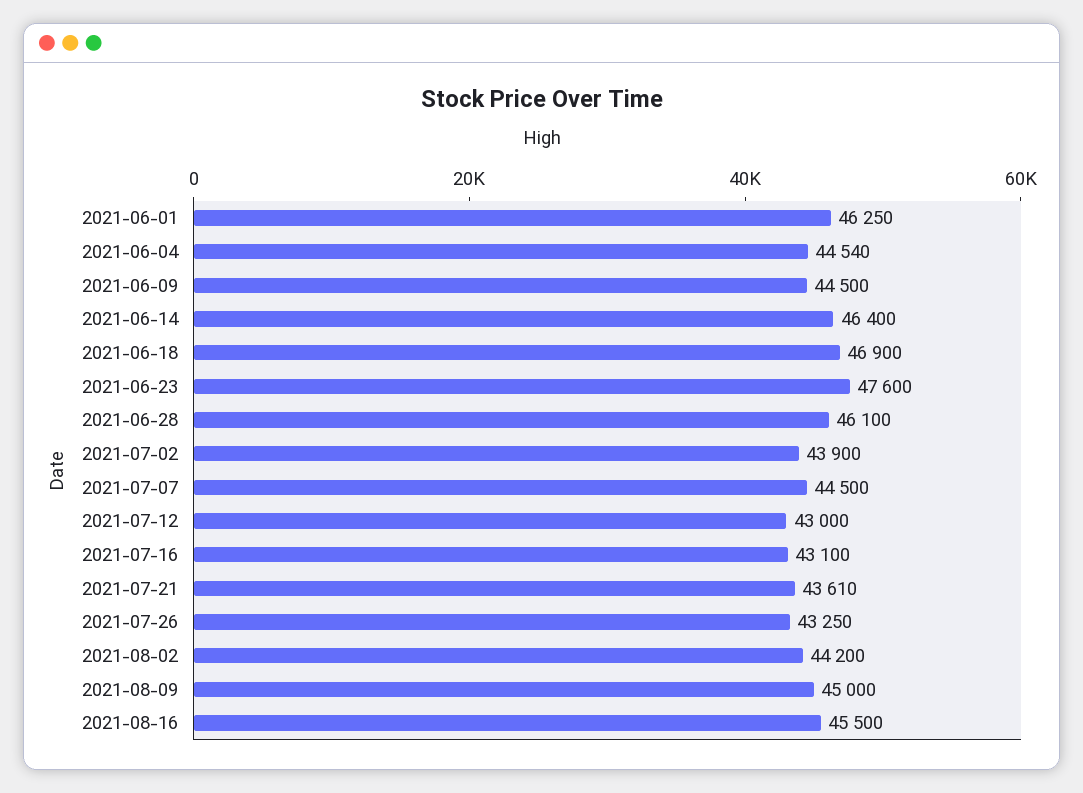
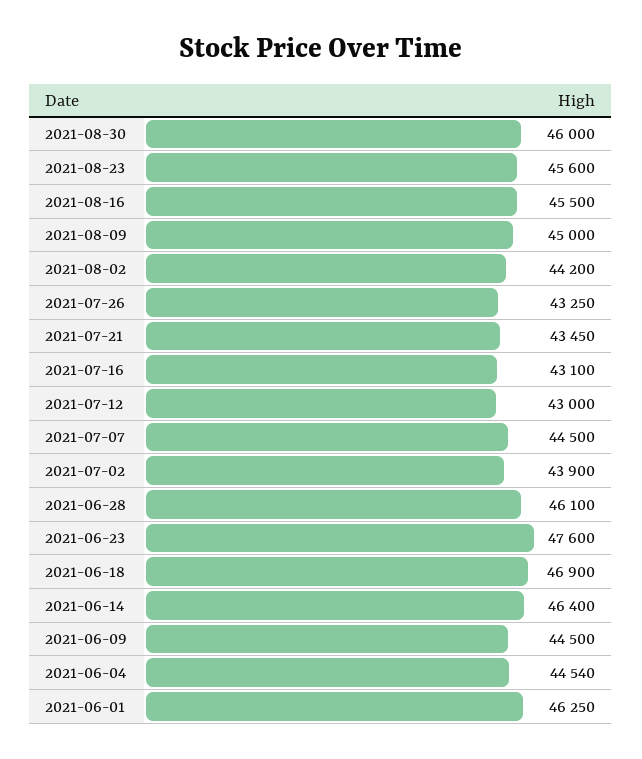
2021-07-21: 43610 -> 43450
2021-08-30: none -> 46000
2021-08-23: none -> 45600

